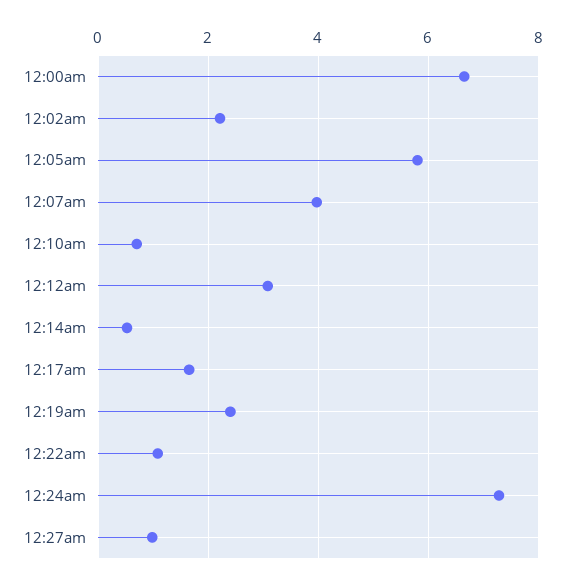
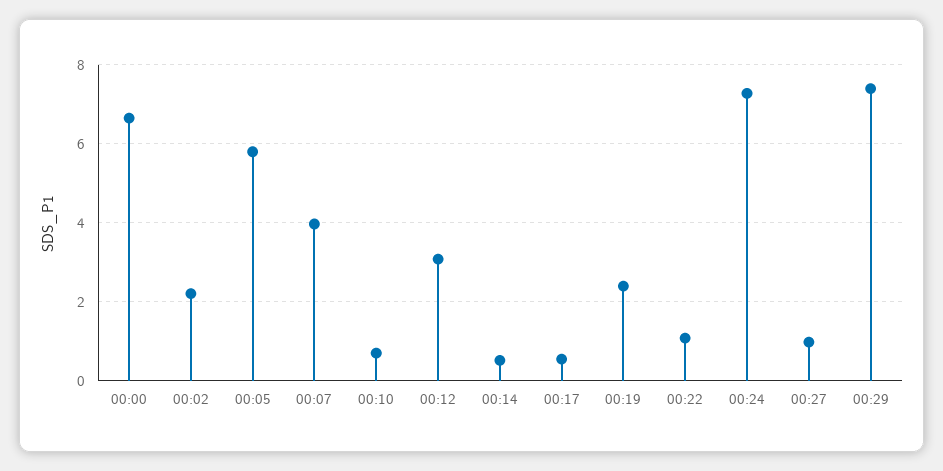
12:17am: 1.6 -> 0.6
00:29: none -> 7.4

